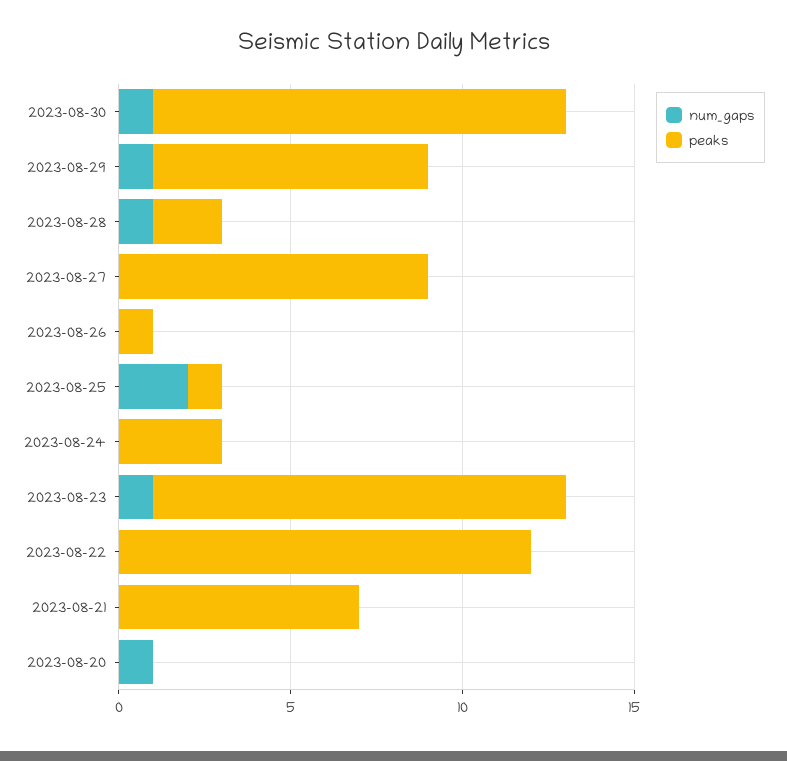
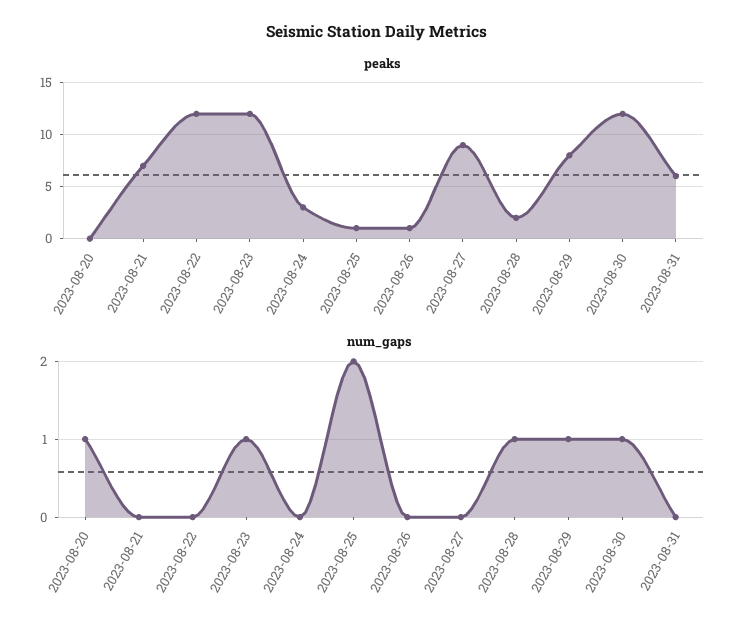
peaks, 2023-08-31: none -> 6
num_gaps, 2023-08-31: none -> 0

